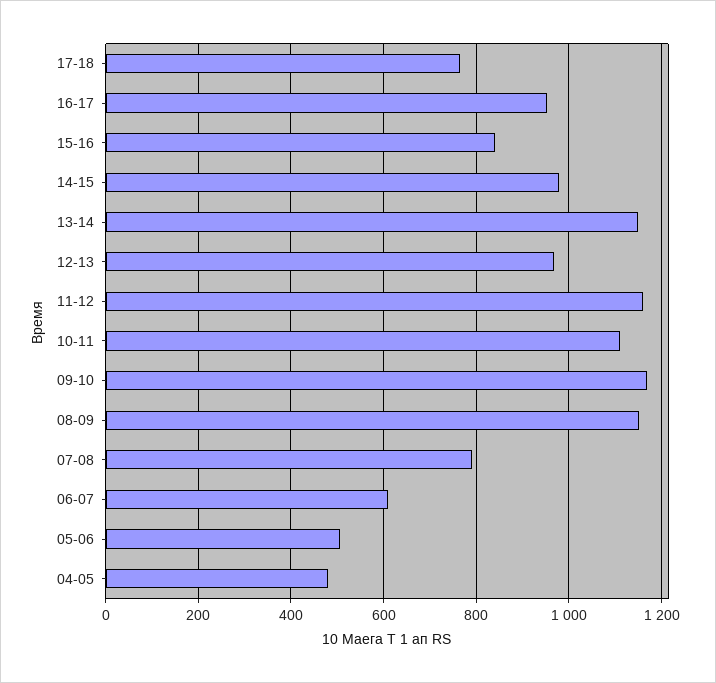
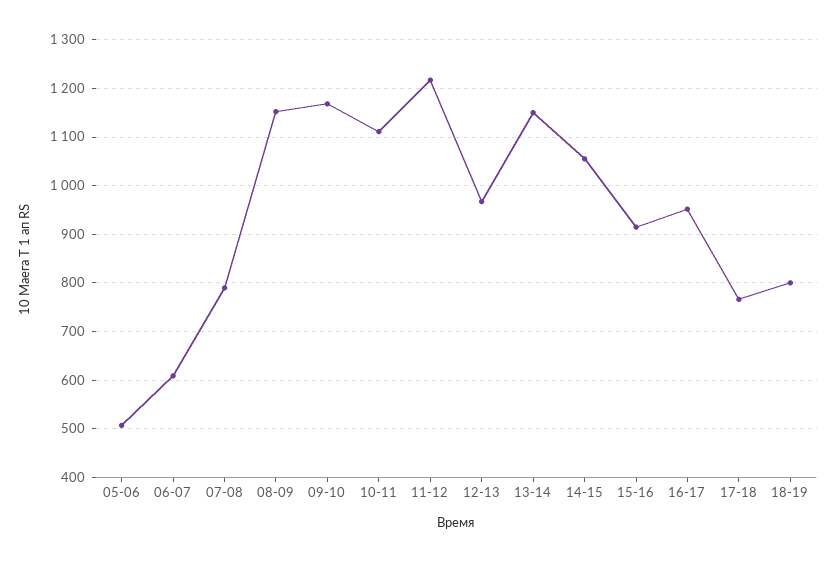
15-16: 840 -> 920
14-15: 980 -> 1060
11-12: 1160 -> 1220
04-05: 480 -> none
18-19: none -> 800

